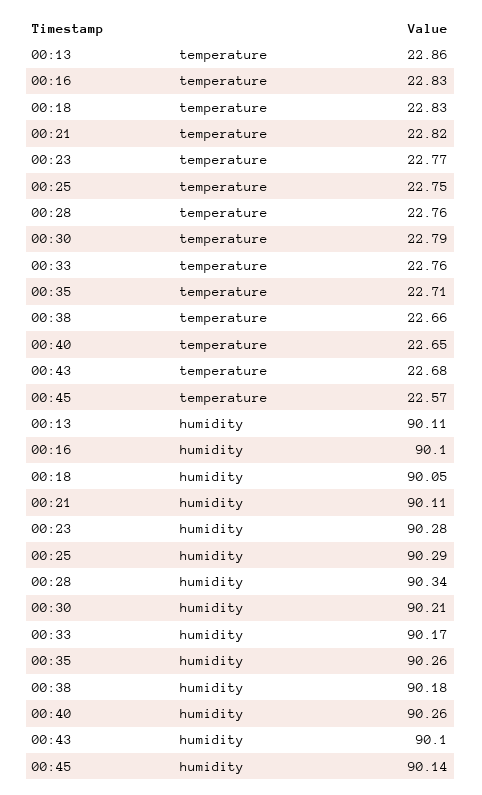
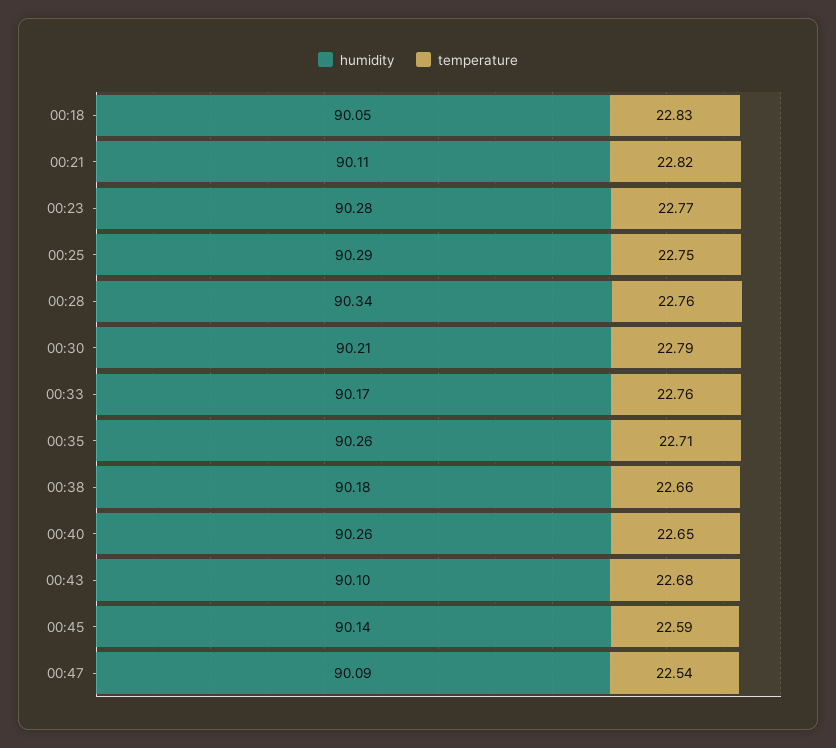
temperature, 00:13: 22.86 -> none
temperature, 00:16: 22.83 -> none
temperature, 00:45: 22.57 -> 22.59
humidity, 00:13: 90.11 -> none
humidity, 00:16: 90.1 -> none
humidity, 00:47: none -> 90.09
temperature, 00:47: none -> 22.54

